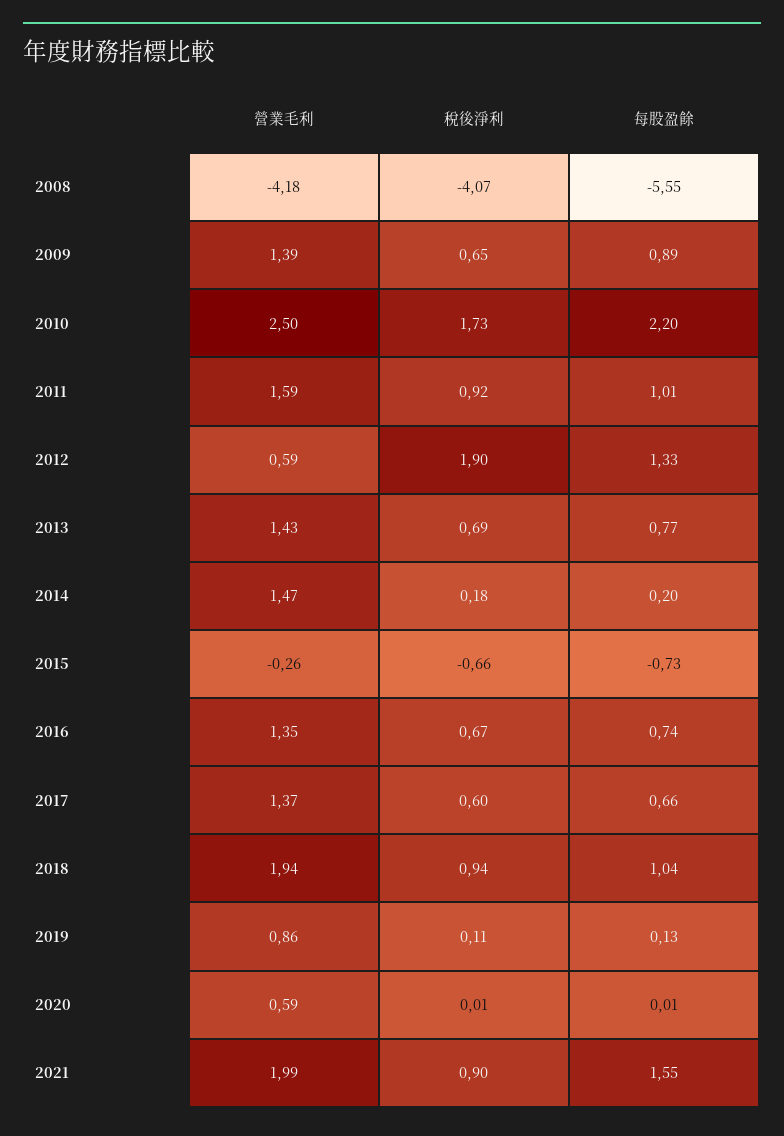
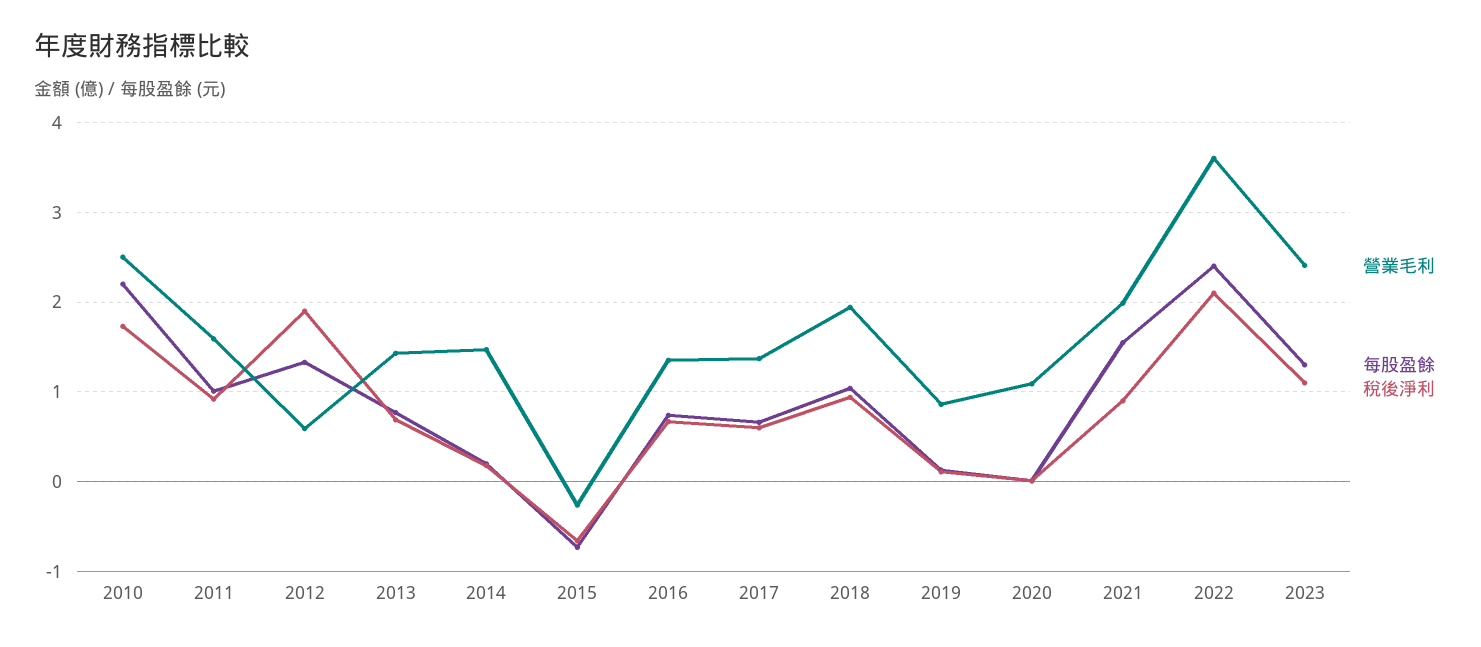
營業毛利, 2008: -4.18 -> none
稅後淨利, 2008: -4.07 -> none
每股盈餘, 2008: -5.55 -> none
營業毛利, 2009: 1.39 -> none
稅後淨利, 2009: 0.65 -> none
每股盈餘, 2009: 0.89 -> none
營業毛利, 2020: 0.59 -> 1.1
營業毛利, 2022: none -> 3.6
每股盈餘, 2022: none -> 2.4
稅後淨利, 2022: none -> 2.1
營業毛利, 2023: none -> 2.4
每股盈餘, 2023: none -> 1.3
稅後淨利, 2023: none -> 1.1

